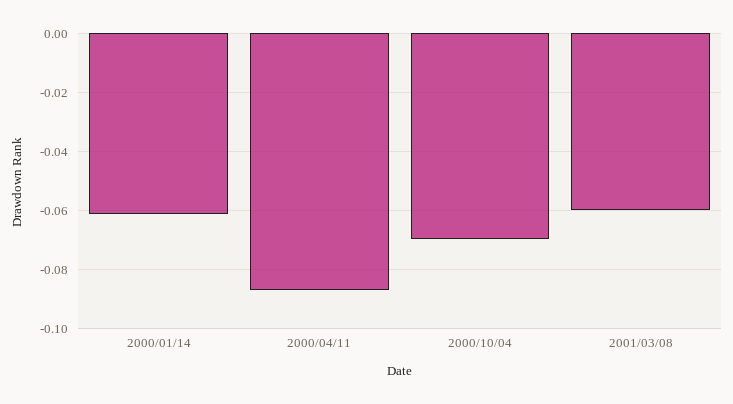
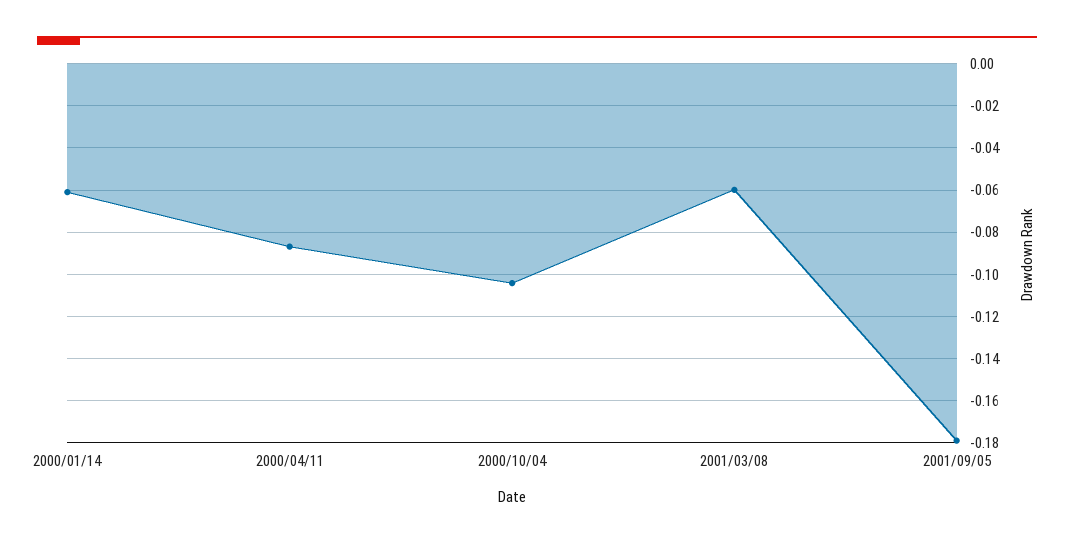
2000/10/04: -0.07 -> -0.105
2001/09/05: none -> -0.18

